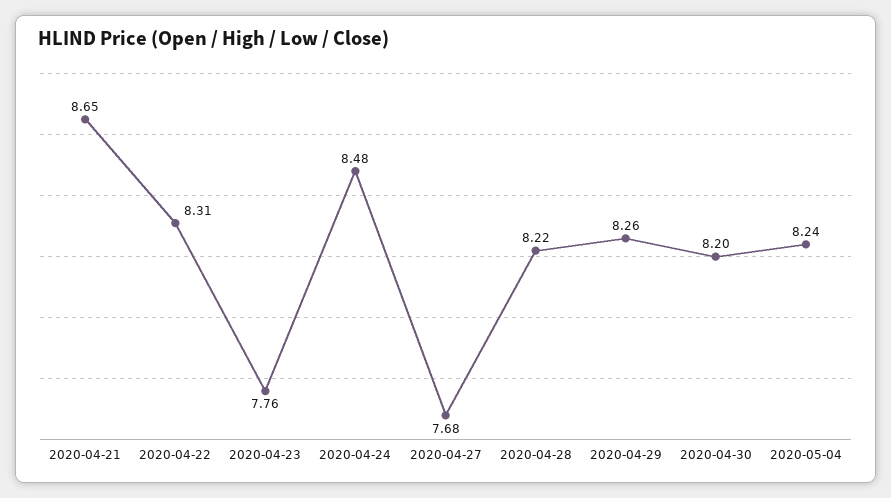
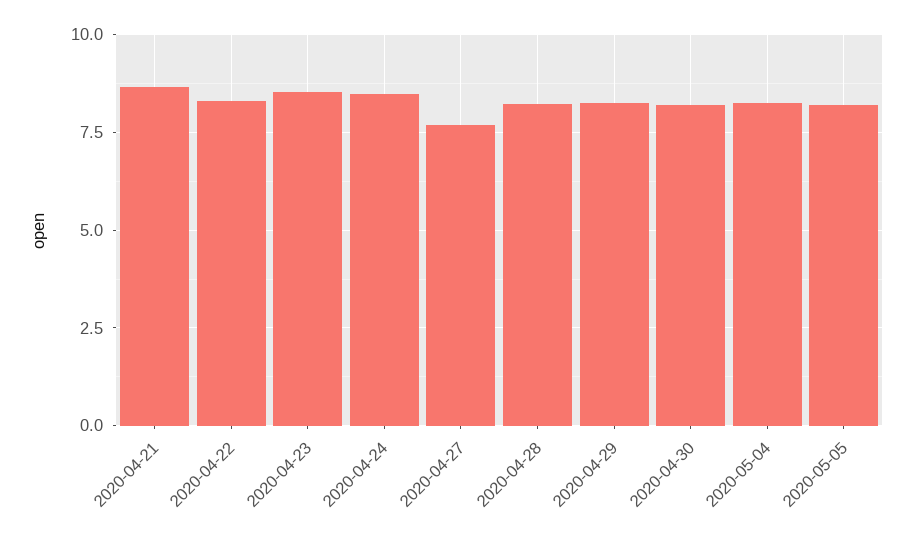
2020-04-23: 7.76 -> 8.5
2020-05-05: none -> 8.25

